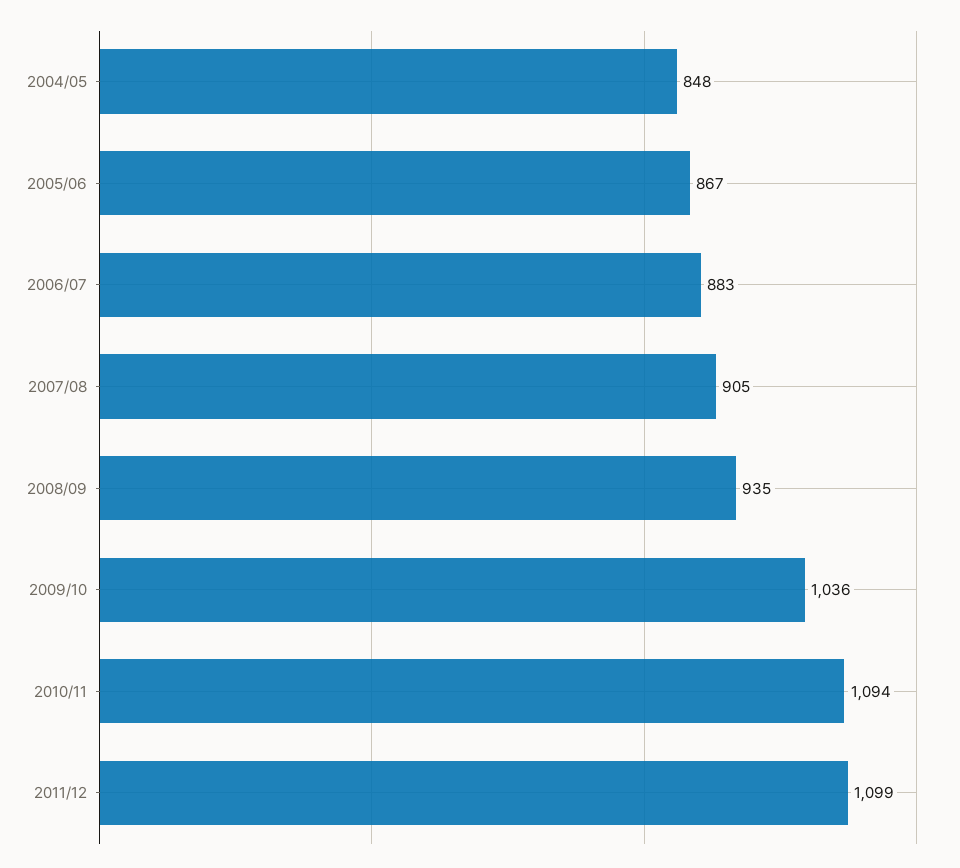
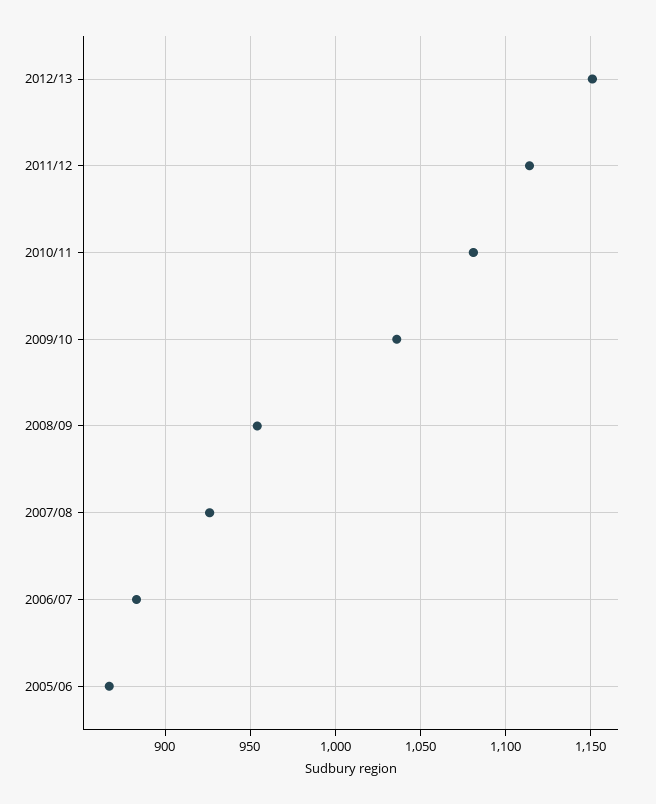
2004/05: 848 -> none
2007/08: 905 -> 925
2008/09: 935 -> 955
2010/11: 1094 -> 1080
2011/12: 1099 -> 1115
2012/13: none -> 1150

